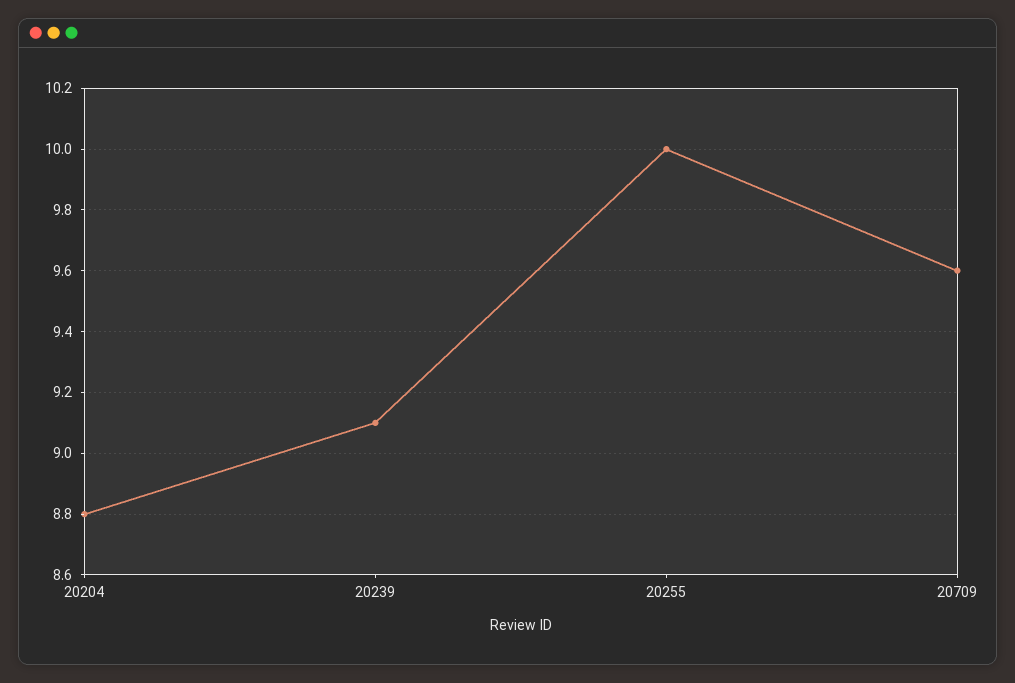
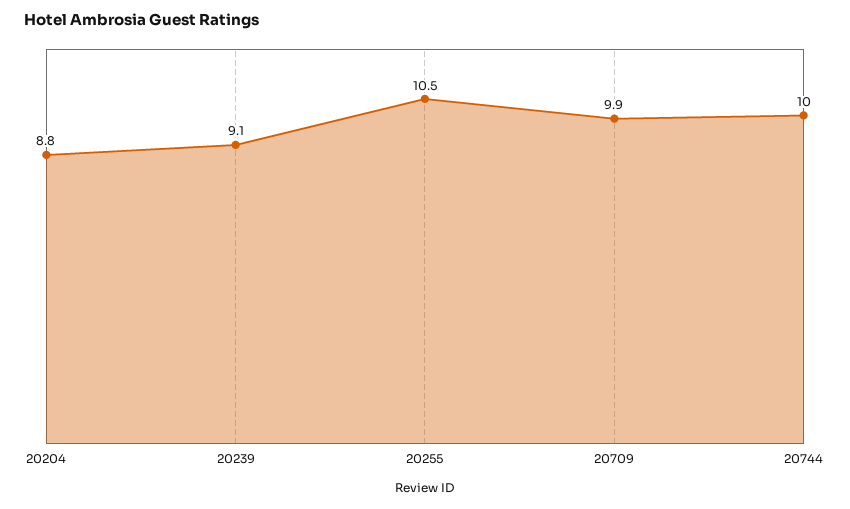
20255: 10 -> 10.5
20709: 9.6 -> 9.9
20744: none -> 10

